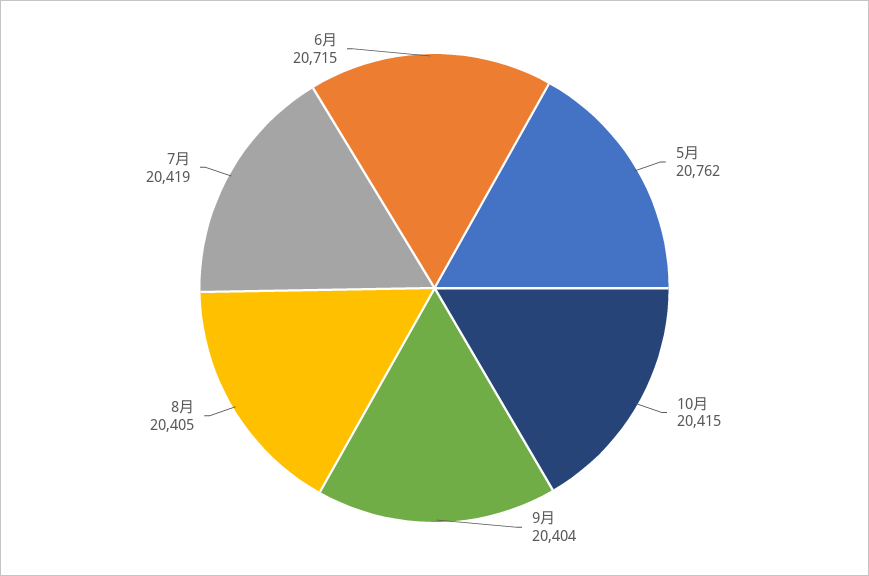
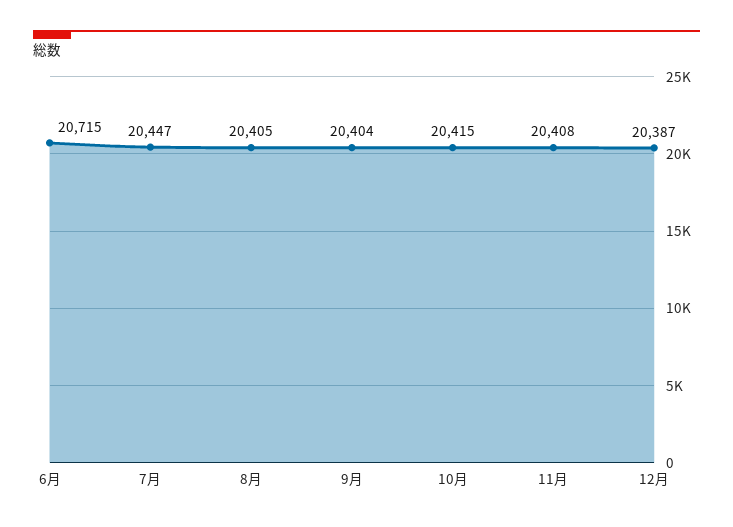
5月: 20762 -> none
7月: 20419 -> 20447
11月: none -> 20408
12月: none -> 20387

